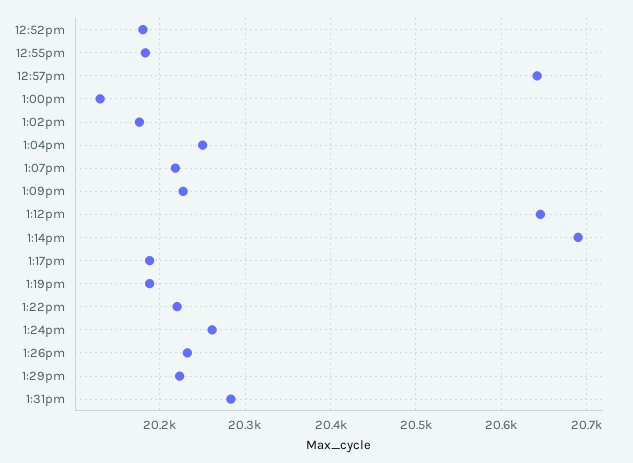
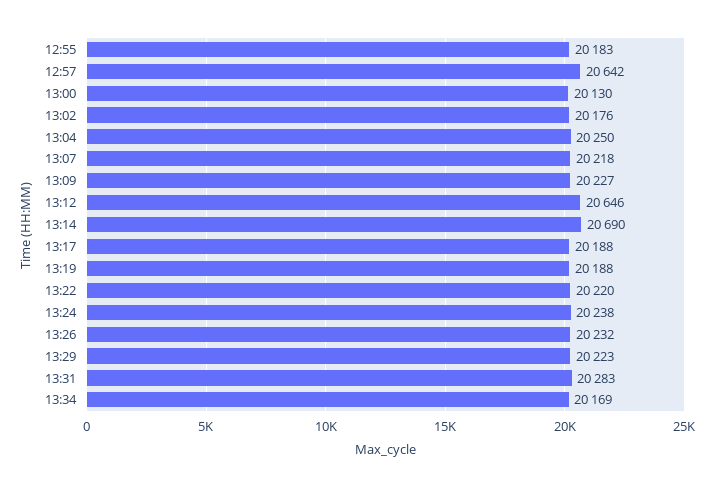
12:52pm: 20180 -> none
1:24pm: 20260 -> 20238
13:34: none -> 20169

